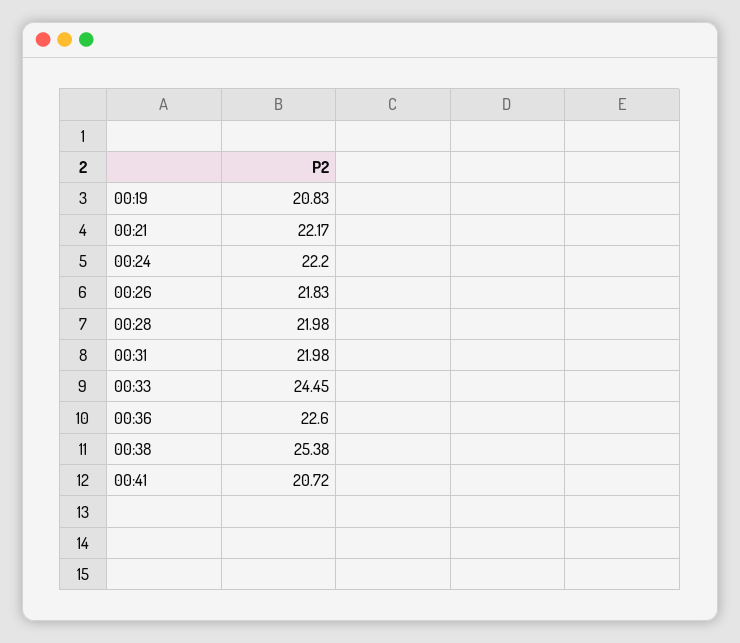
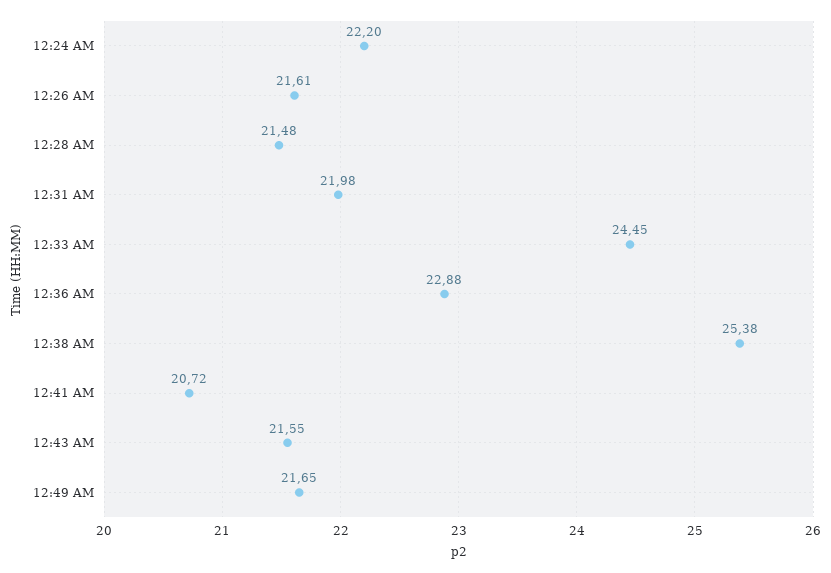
00:19: 20.83 -> none
00:21: 22.17 -> none
00:26: 21.83 -> 21.61
00:28: 21.98 -> 21.48
00:36: 22.6 -> 22.88
12:43 AM: none -> 21.55
12:49 AM: none -> 21.65

